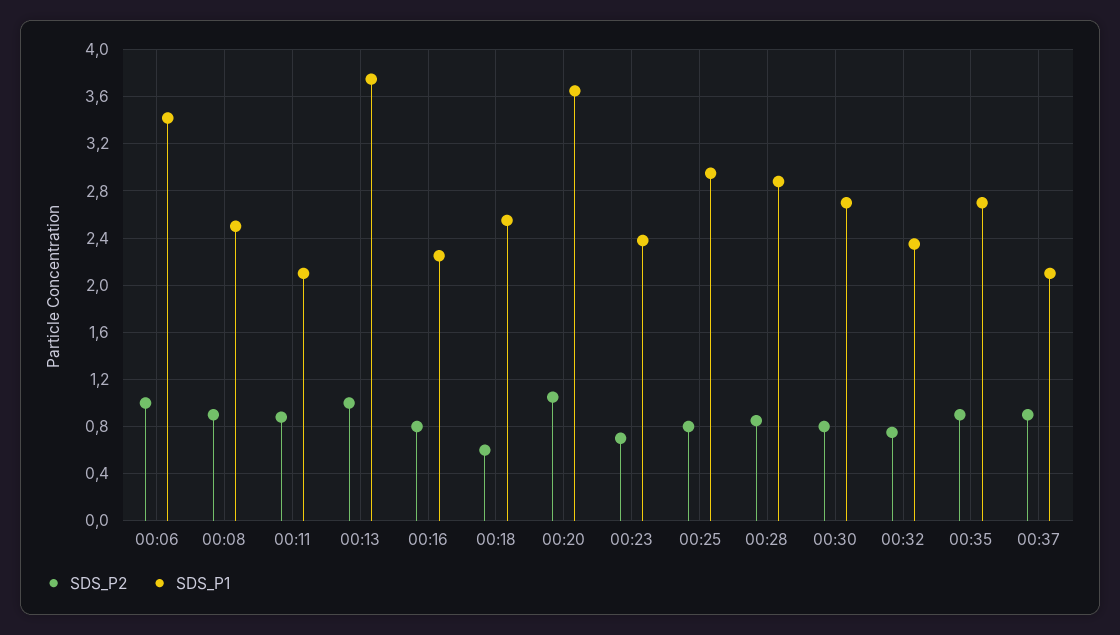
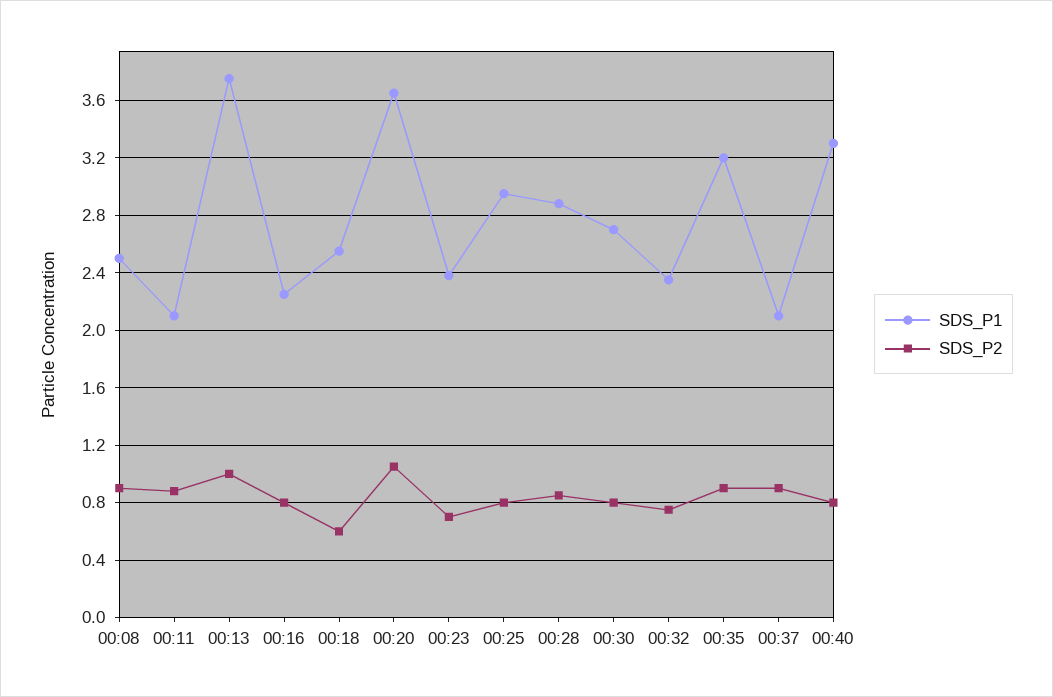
SDS_P2, 00:06: 1 -> none
SDS_P1, 00:06: 3.4 -> none
SDS_P1, 00:35: 2.7 -> 3.2
SDS_P1, 00:40: none -> 3.3
SDS_P2, 00:40: none -> 0.8

